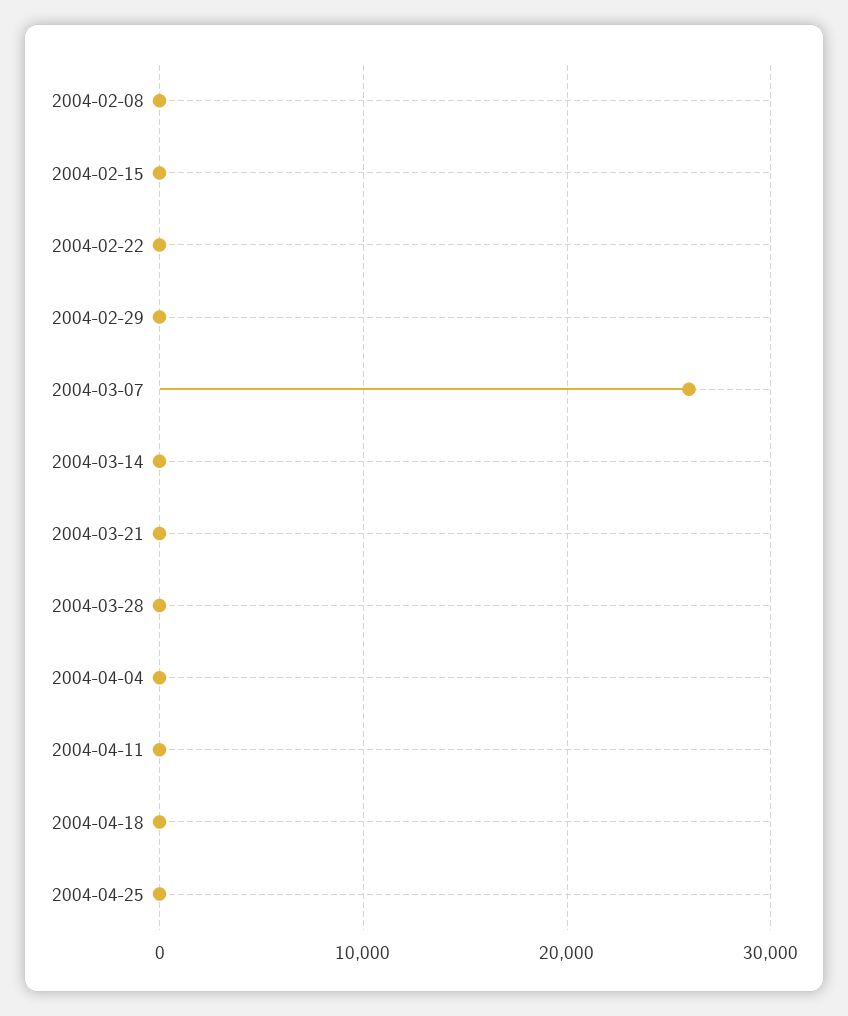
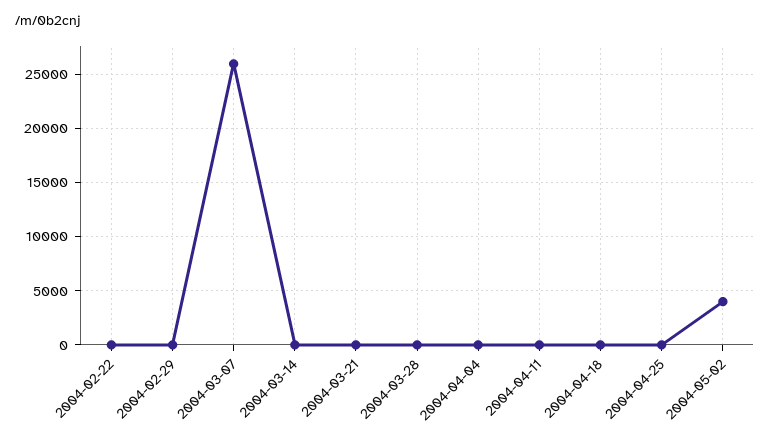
2004-02-08: 0 -> none
2004-02-15: 0 -> none
2004-05-02: none -> 4000

